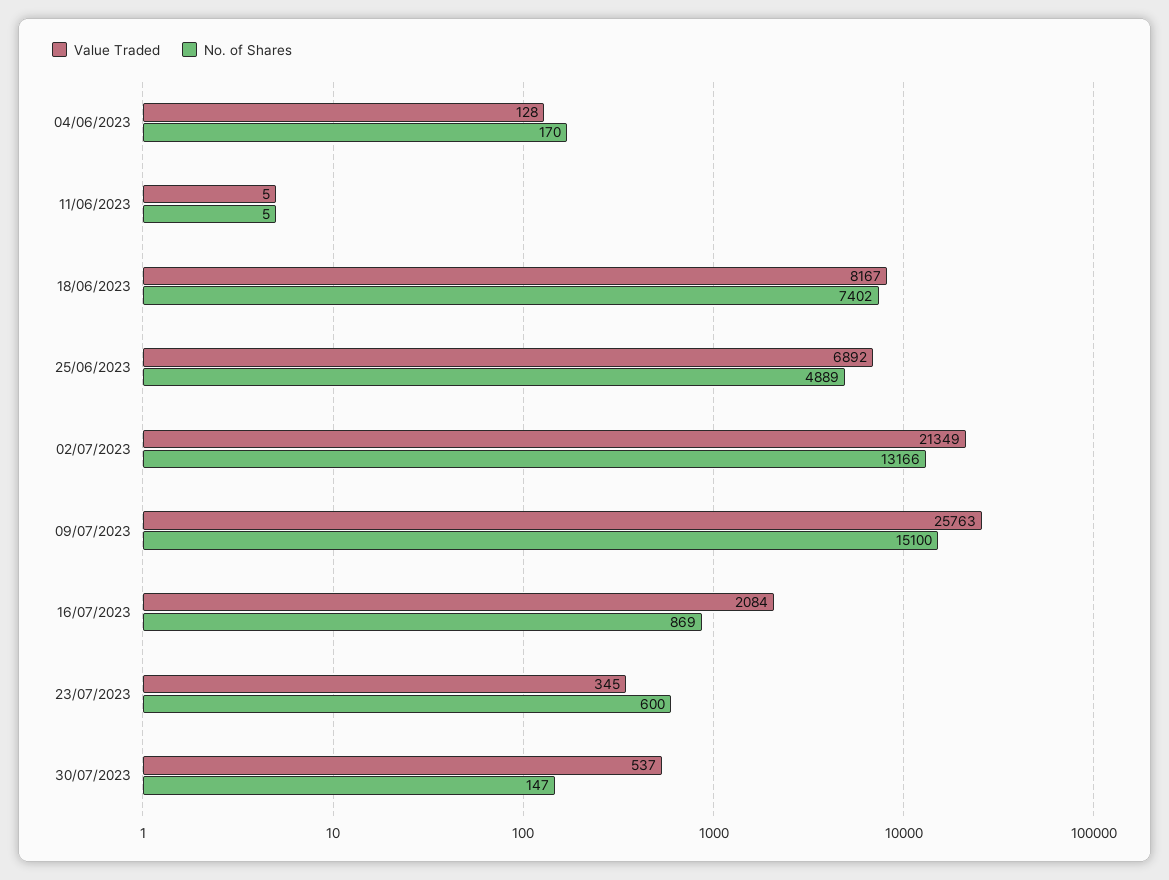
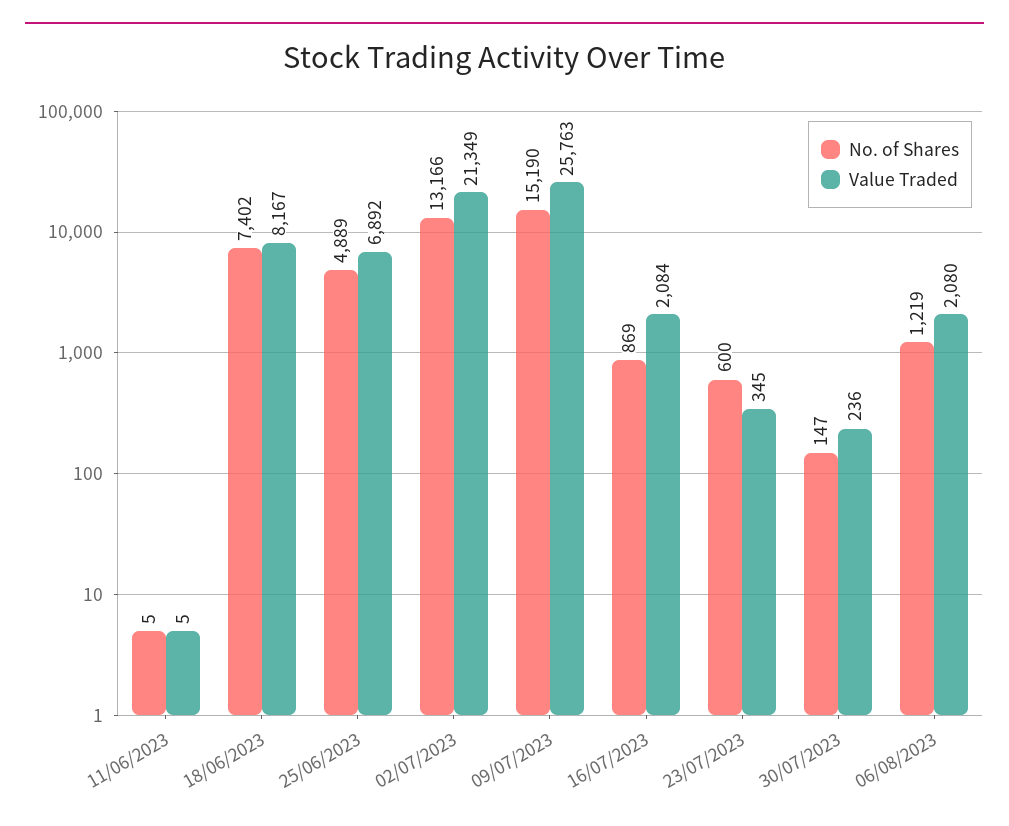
Value Traded, 04/06/2023: 128 -> none
No. of Shares, 04/06/2023: 170 -> none
No. of Shares, 09/07/2023: 15100 -> 15190
Value Traded, 30/07/2023: 537 -> 236
No. of Shares, 06/08/2023: none -> 1219
Value Traded, 06/08/2023: none -> 2080

